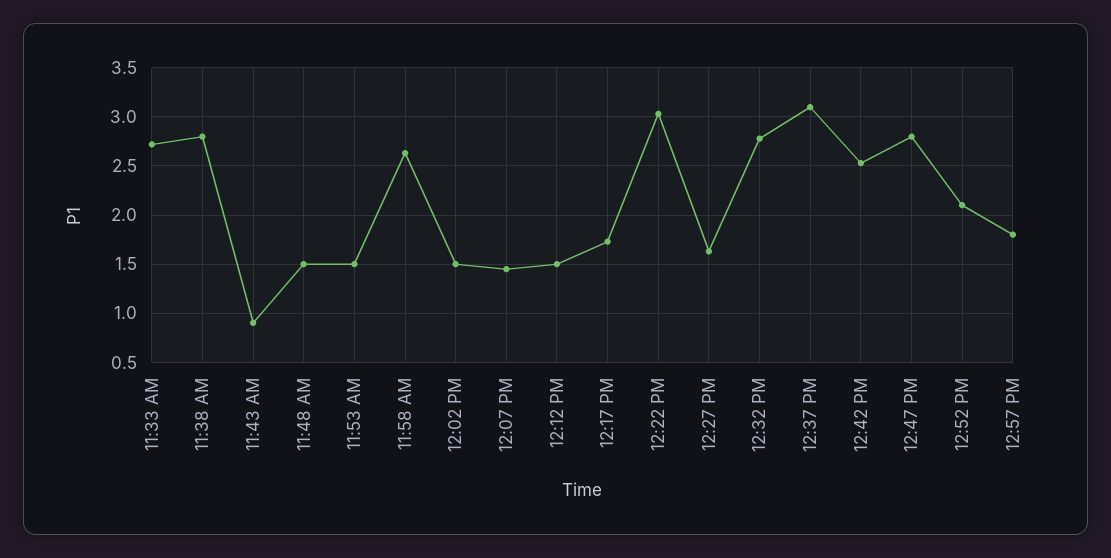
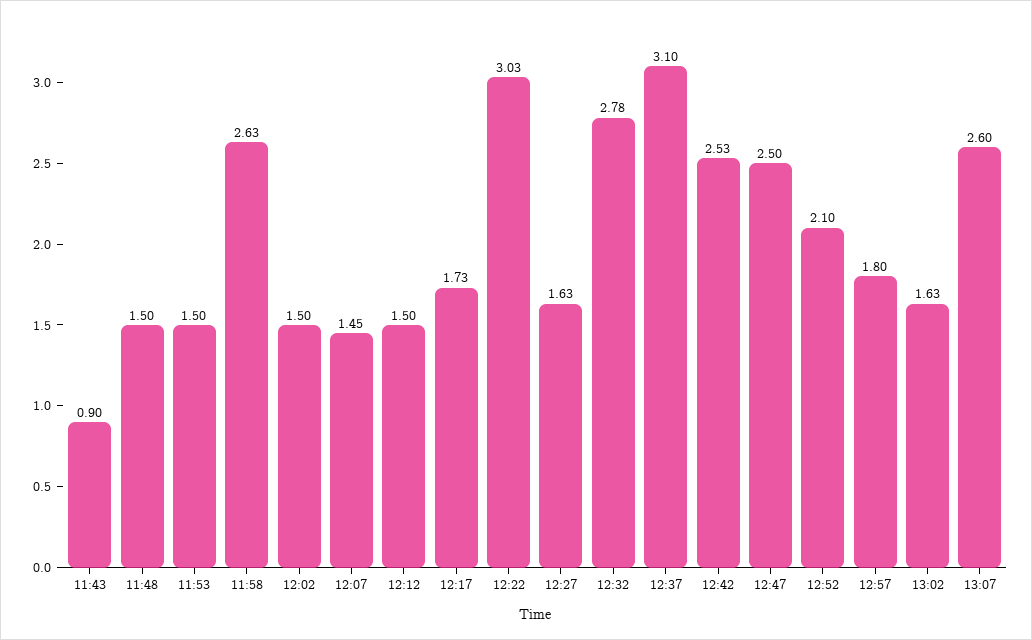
11:33 AM: 2.7 -> none
11:38 AM: 2.8 -> none
12:47 PM: 2.8 -> 2.5
13:02: none -> 1.63
13:07: none -> 2.6

